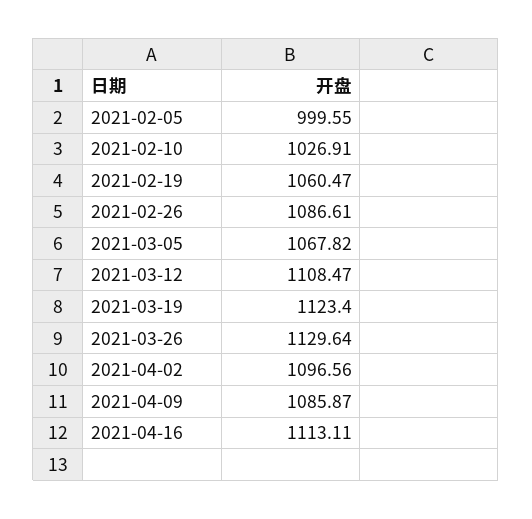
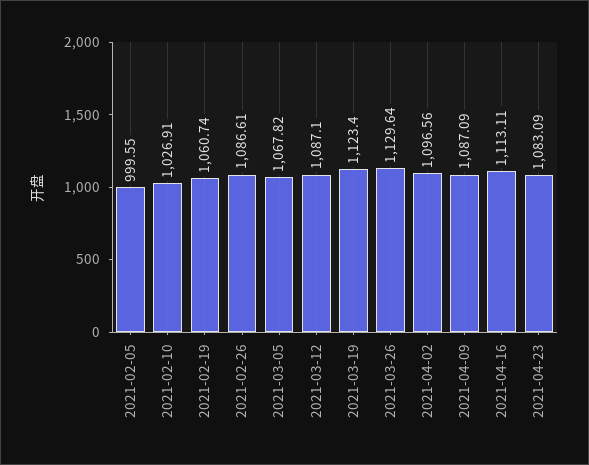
2021-02-19: 1060.47 -> 1060.74
2021-03-12: 1108.47 -> 1087.1
2021-04-09: 1085.87 -> 1087.09
2021-04-23: none -> 1083.09

